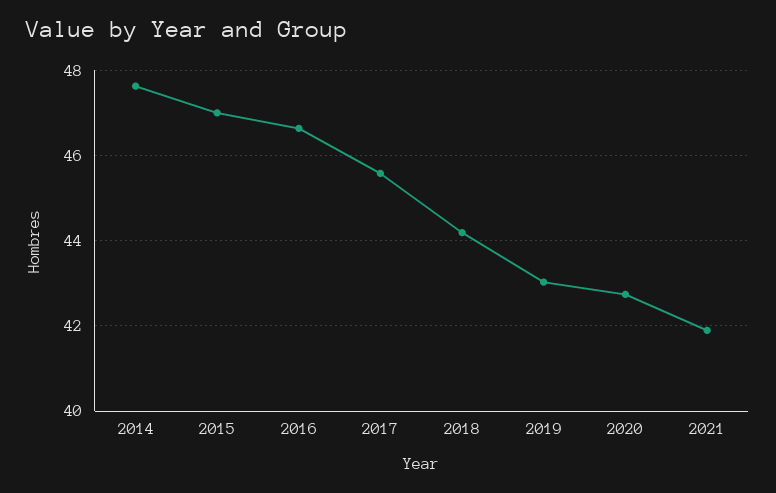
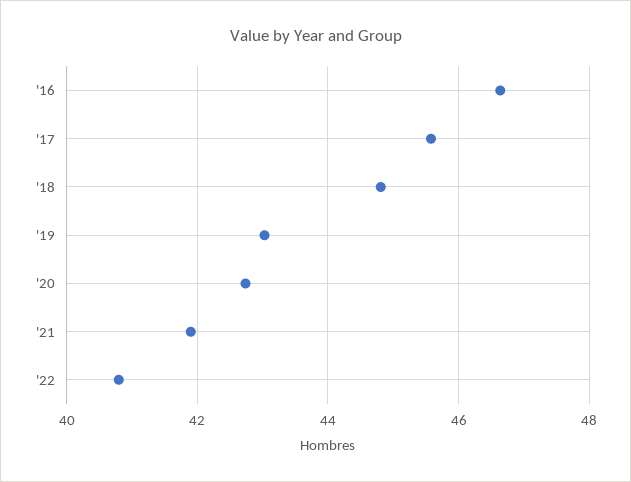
2014: 47.6 -> none
2015: 47 -> none
2018: 44.2 -> 44.8
'22: none -> 40.8

